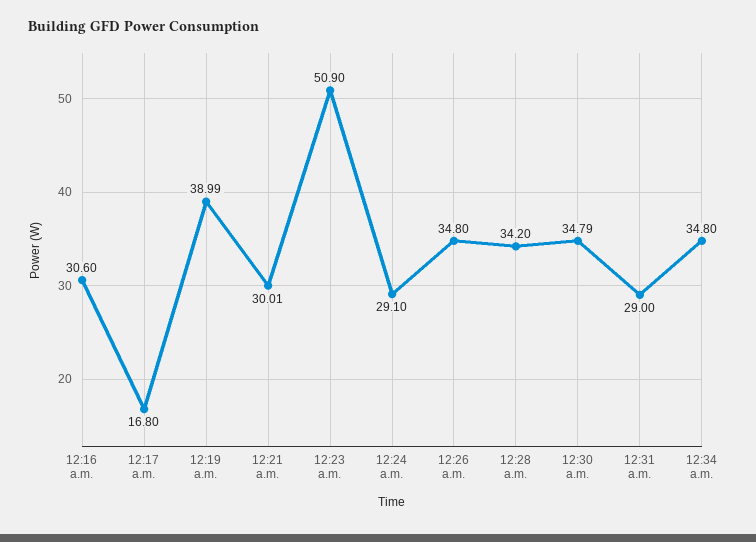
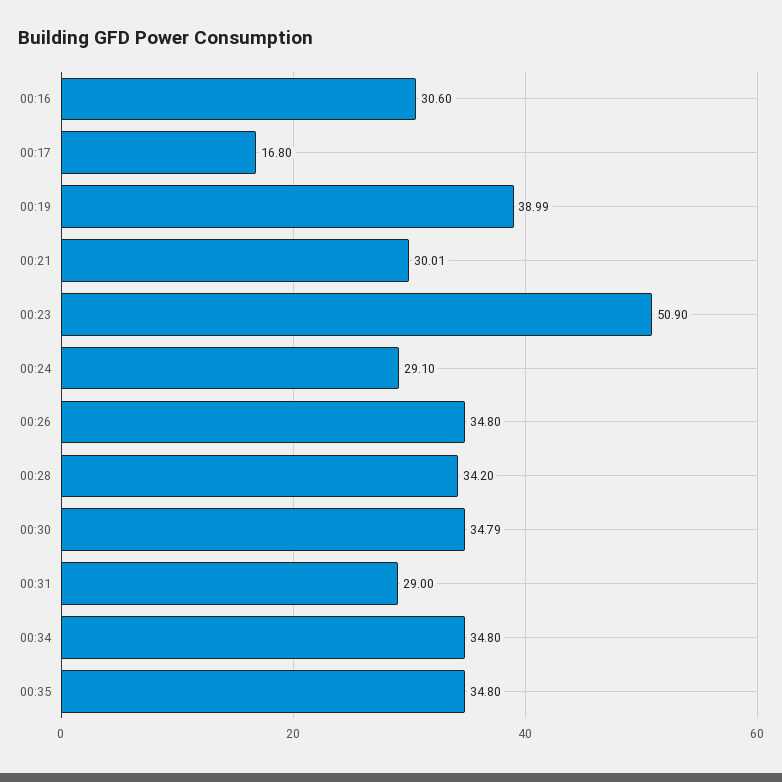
00:35: none -> 34.8

